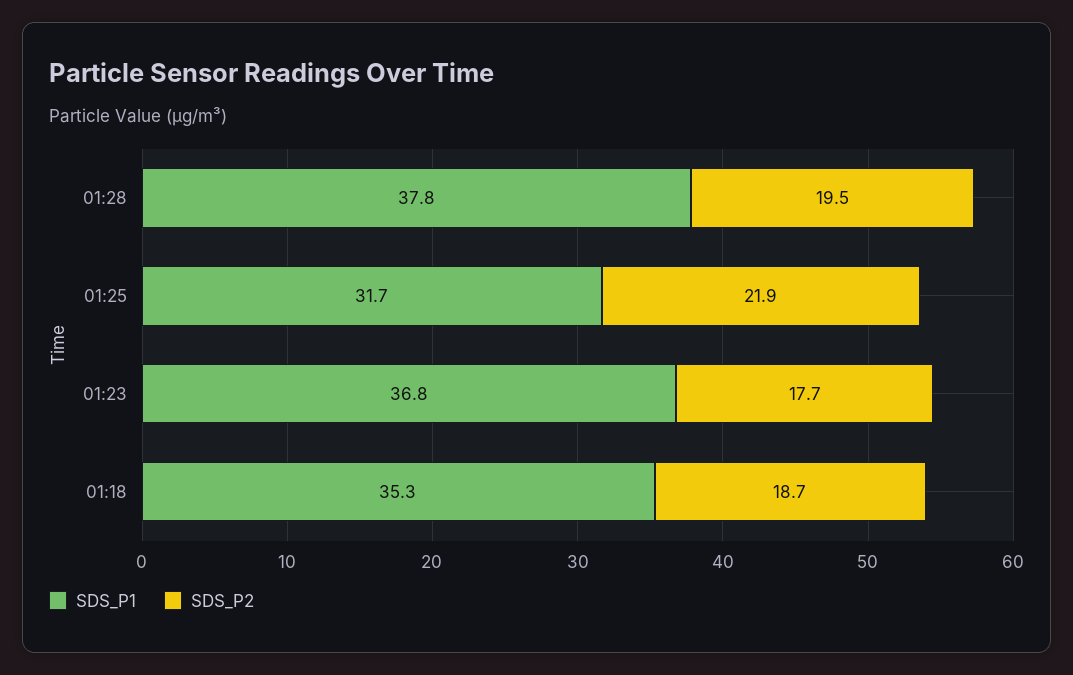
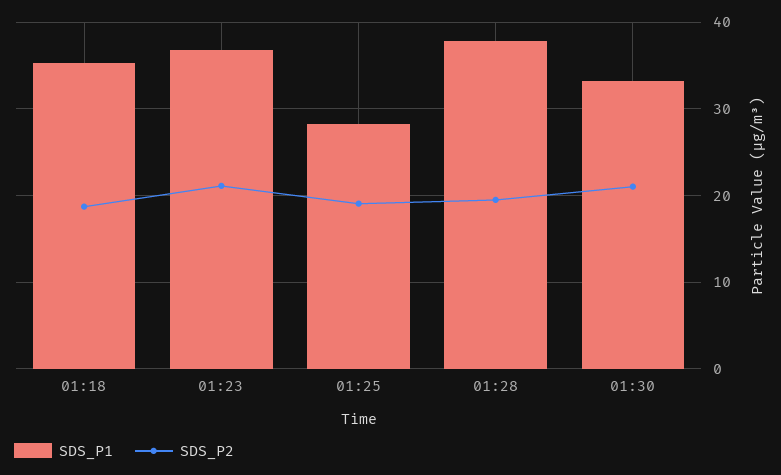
SDS_P1, 01:25: 31.7 -> 28
SDS_P2, 01:25: 21.9 -> 19
SDS_P2, 01:23: 17.7 -> 21
SDS_P1, 01:30: none -> 33
SDS_P2, 01:30: none -> 21

